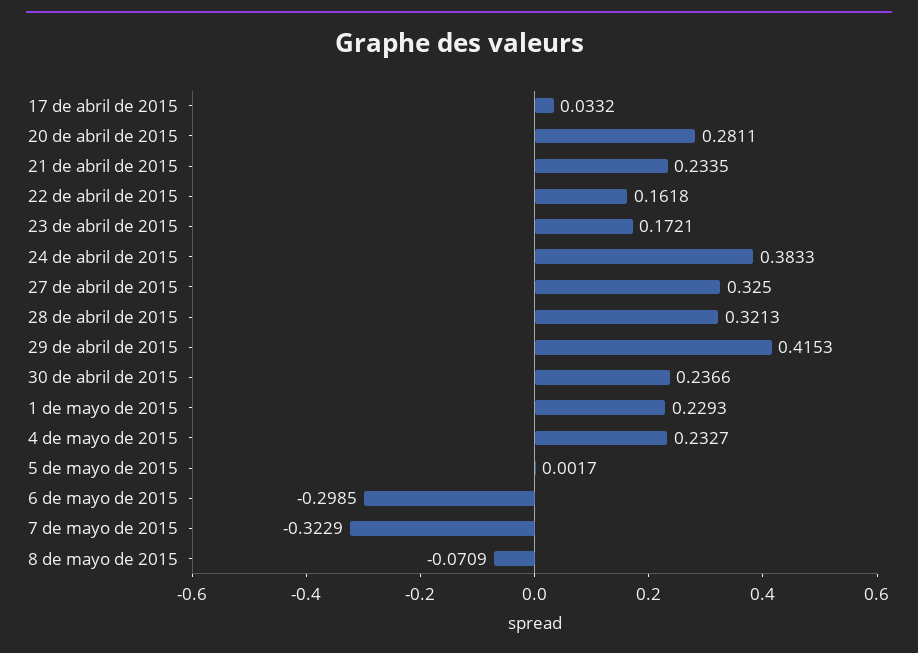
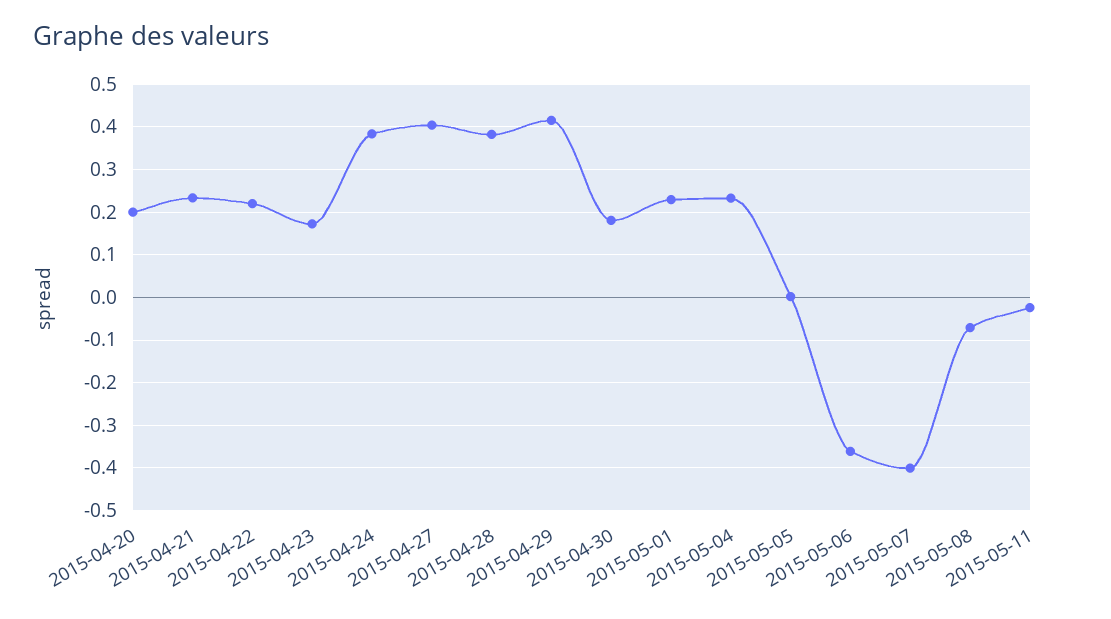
17 de abril de 2015: 0.0332 -> none
20 de abril de 2015: 0.2811 -> 0.2
22 de abril de 2015: 0.1618 -> 0.22
27 de abril de 2015: 0.325 -> 0.4
28 de abril de 2015: 0.3213 -> 0.38
30 de abril de 2015: 0.2366 -> 0.18
6 de mayo de 2015: -0.2985 -> -0.36
7 de mayo de 2015: -0.3229 -> -0.4
2015-05-11: none -> -0.02

